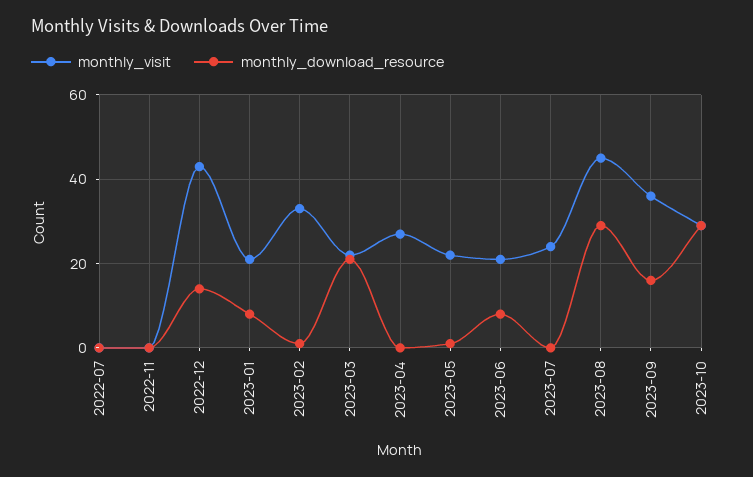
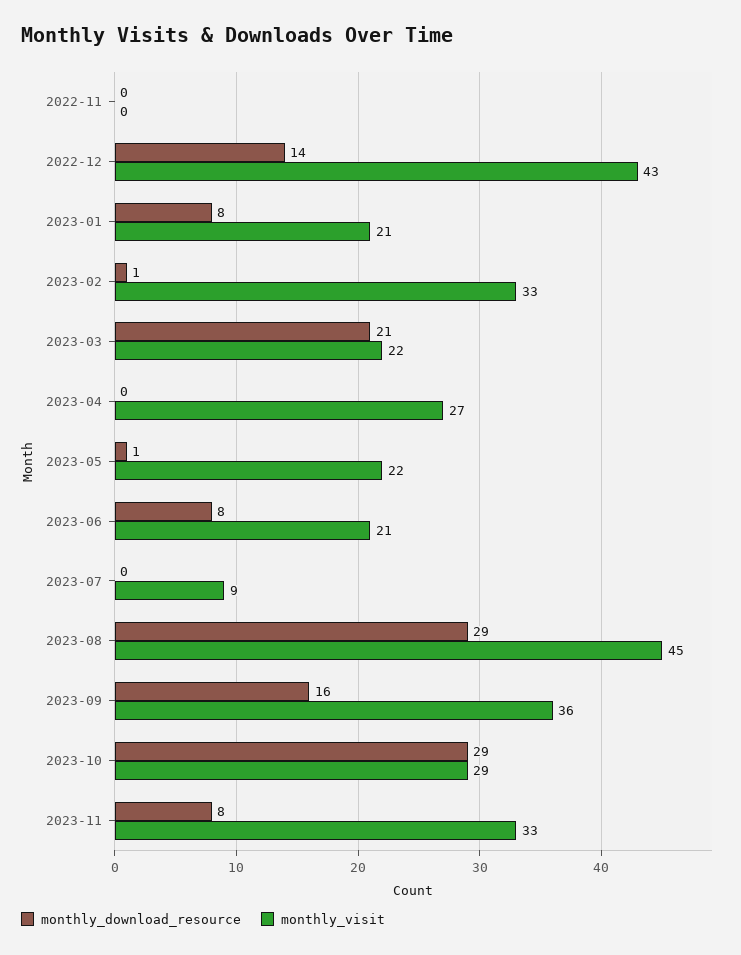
monthly_visit, 2022-07: 0 -> none
monthly_download_resource, 2022-07: 0 -> none
monthly_visit, 2023-07: 25 -> 9
monthly_download_resource, 2023-11: none -> 8
monthly_visit, 2023-11: none -> 33

